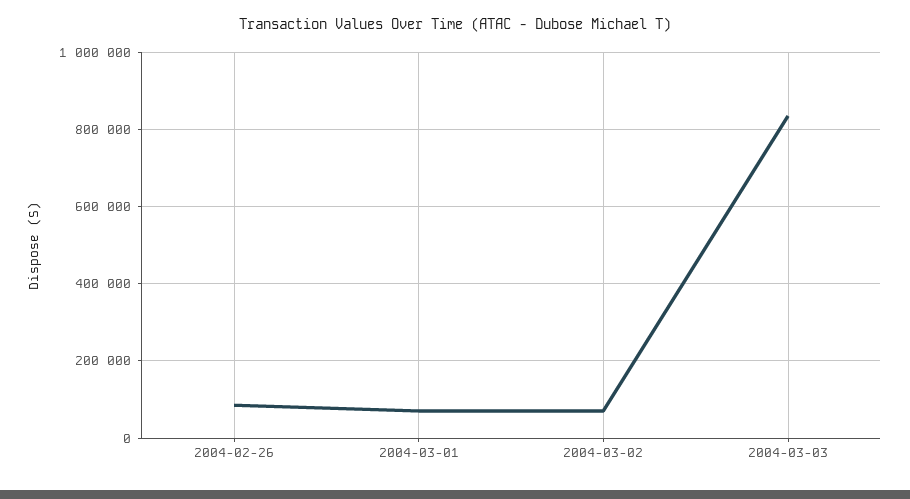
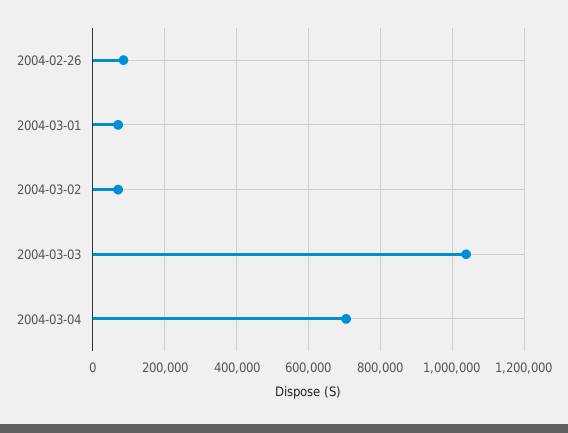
2004-03-03: 840000 -> 1040000
2004-03-04: none -> 700000

